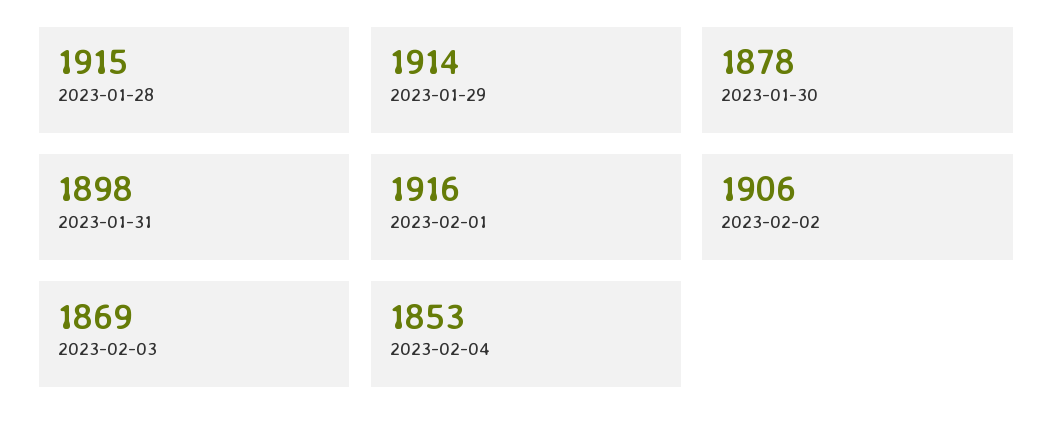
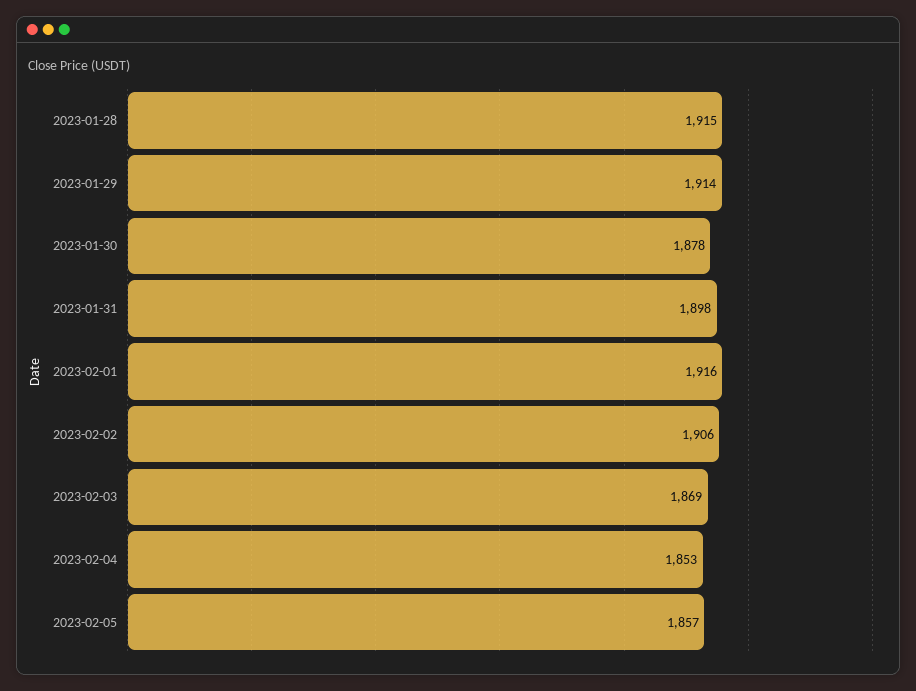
2023-02-05: none -> 1857

